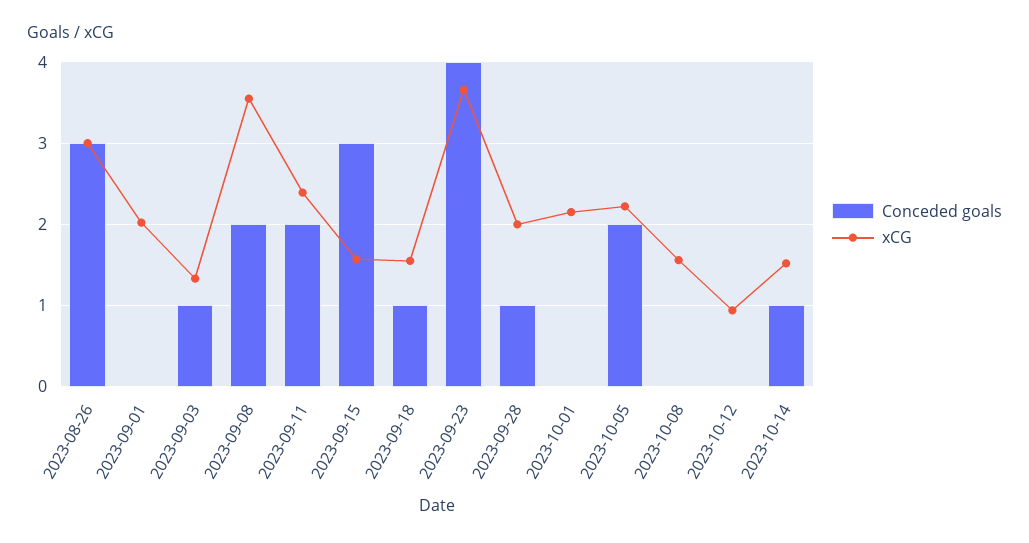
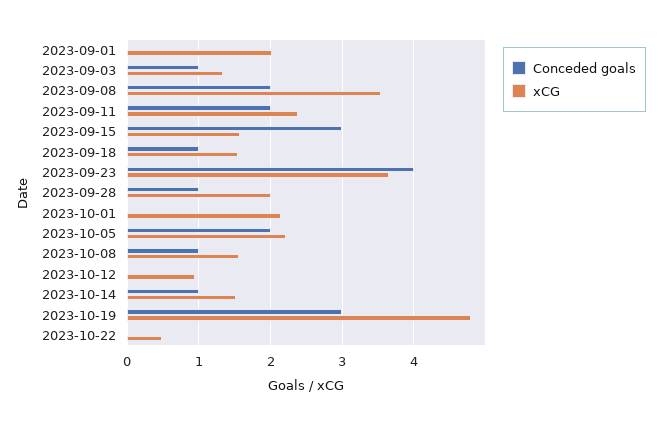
Conceded goals, 2023-08-26: 3 -> none
xCG, 2023-08-26: 3 -> none
Conceded goals, 2023-10-08: 0 -> 1
Conceded goals, 2023-10-19: none -> 3
xCG, 2023-10-19: none -> 4.8
Conceded goals, 2023-10-22: none -> 0
xCG, 2023-10-22: none -> 0.5

